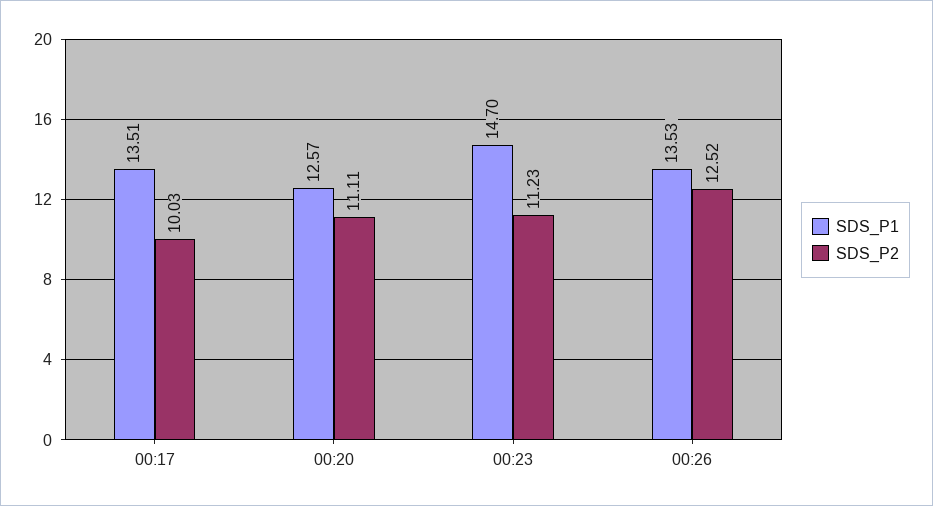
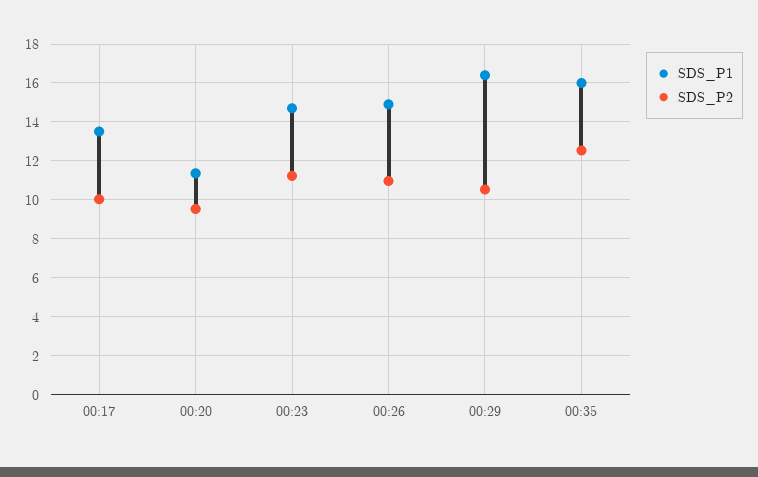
SDS_P1, 00:20: 12.57 -> 11.5
SDS_P2, 00:20: 11.11 -> 9.5
SDS_P1, 00:26: 13.53 -> 15
SDS_P2, 00:26: 12.52 -> 11
SDS_P1, 00:29: none -> 16.5
SDS_P2, 00:29: none -> 10.5
SDS_P1, 00:35: none -> 16
SDS_P2, 00:35: none -> 12.5

